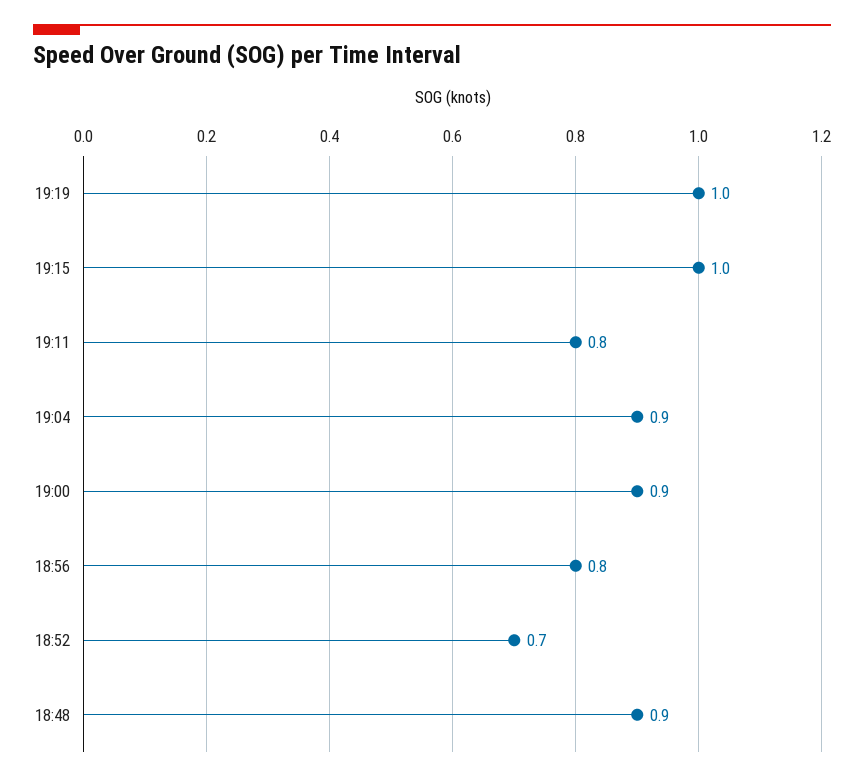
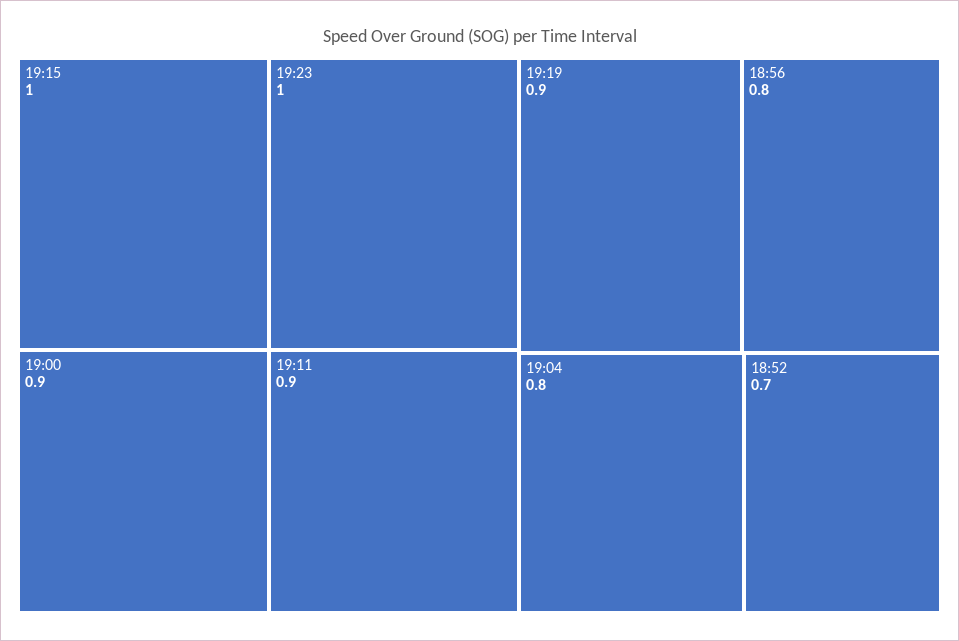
19:19: 1 -> 0.9
19:11: 0.8 -> 0.9
19:04: 0.9 -> 0.8
18:48: 0.9 -> none
19:23: none -> 1

